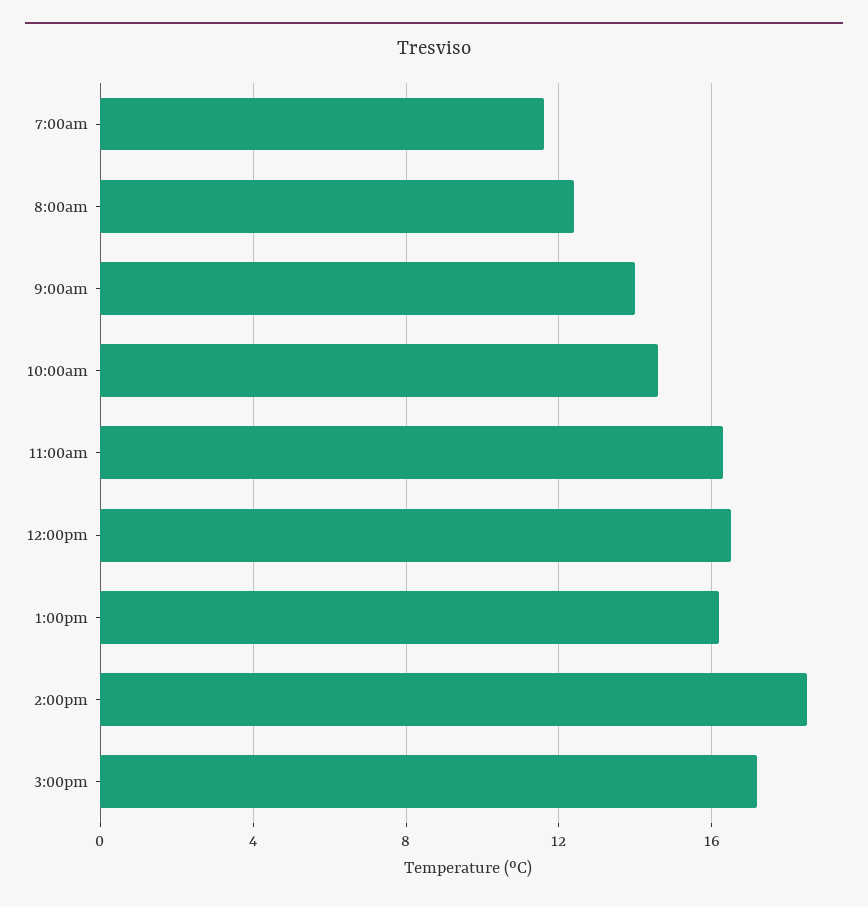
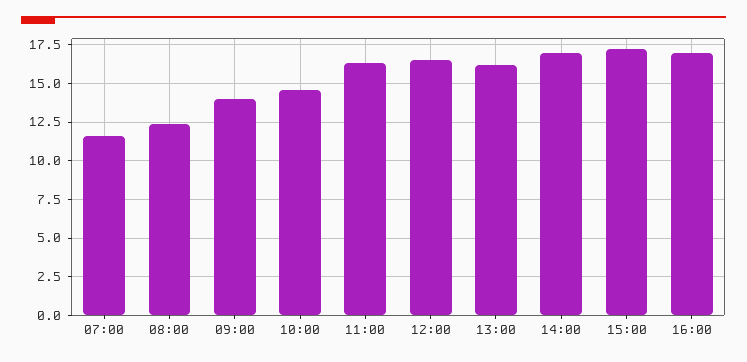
2:00pm: 18.5 -> 17
16:00: none -> 17

